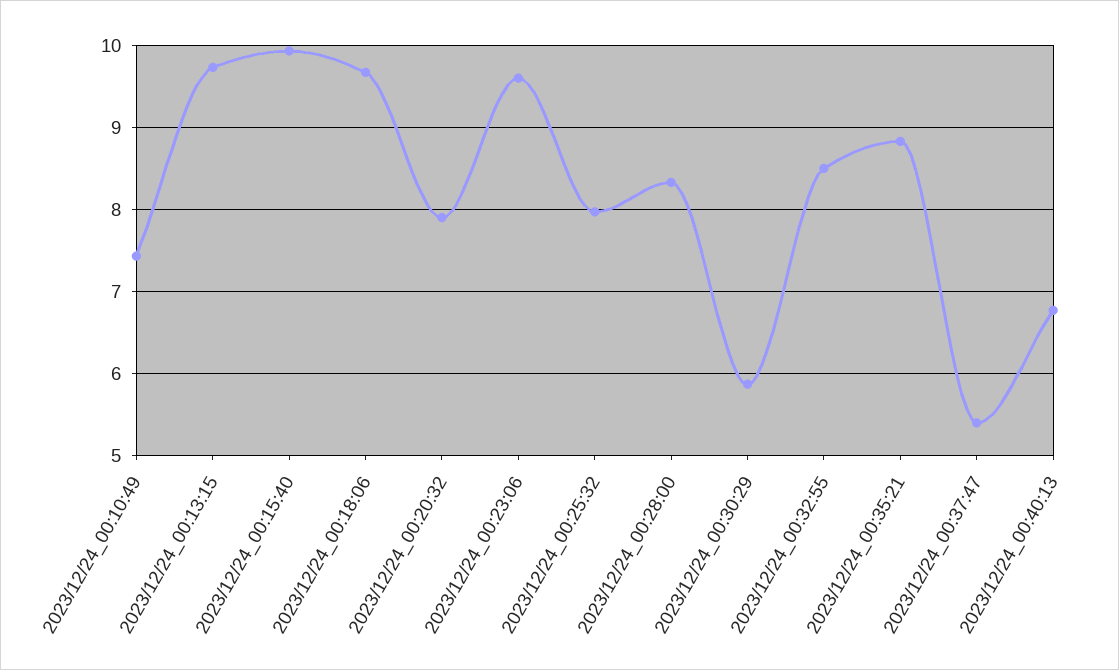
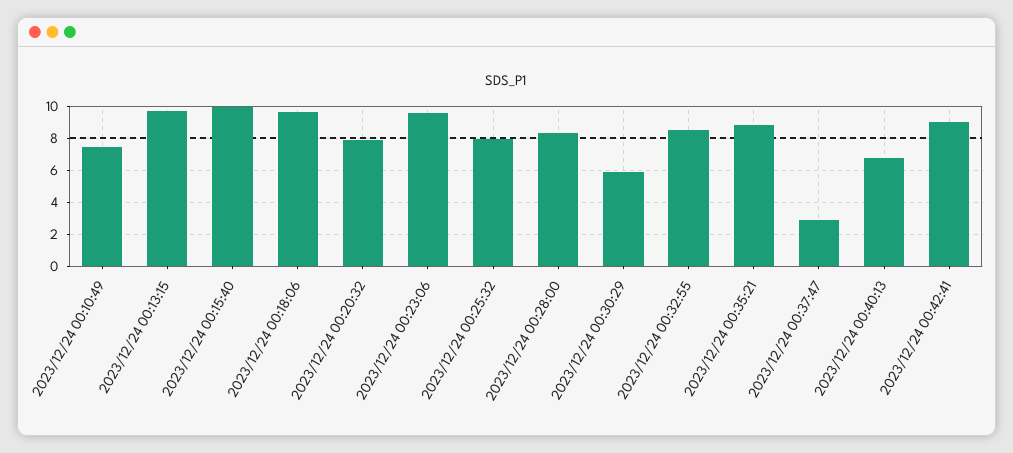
2023/12/24_00:37:47: 5.4 -> 3
2023/12/24 00:42:41: none -> 9

